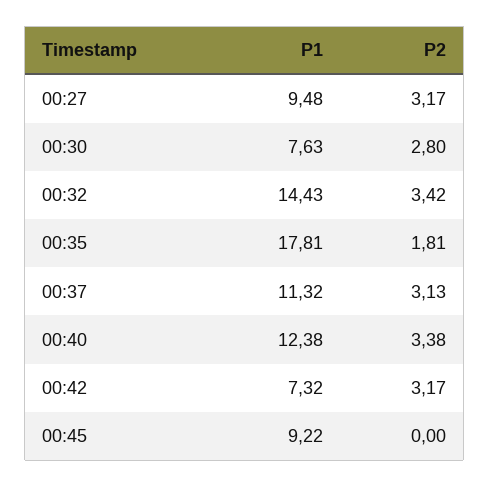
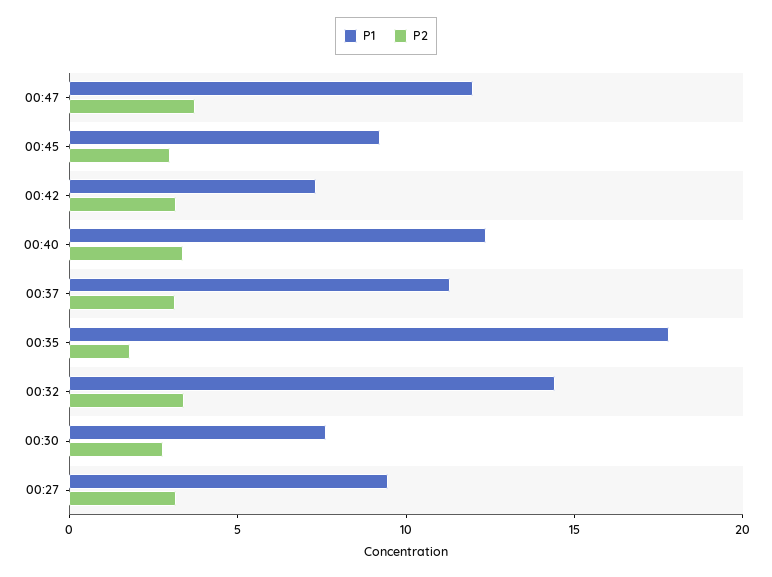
P2, 00:45: 0 -> 3
P1, 00:47: none -> 12
P2, 00:47: none -> 4

